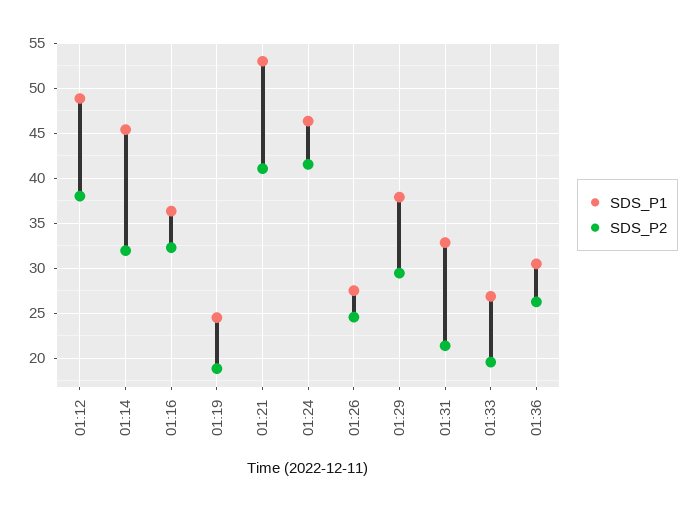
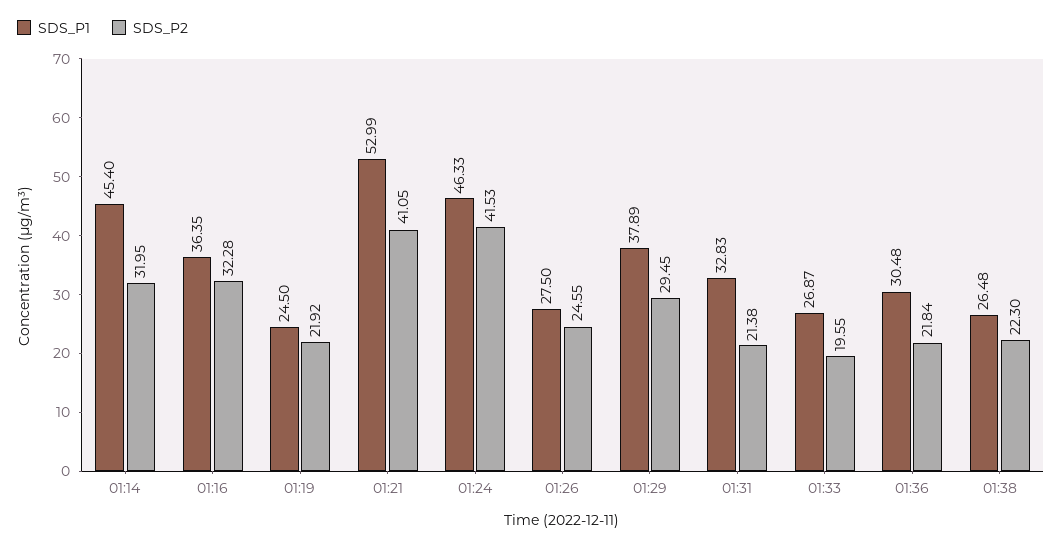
SDS_P1, 01:12: 49 -> none
SDS_P2, 01:12: 38 -> none
SDS_P2, 01:19: 19 -> 21.92
SDS_P2, 01:36: 26 -> 21.84
SDS_P1, 01:38: none -> 26.48
SDS_P2, 01:38: none -> 22.3

